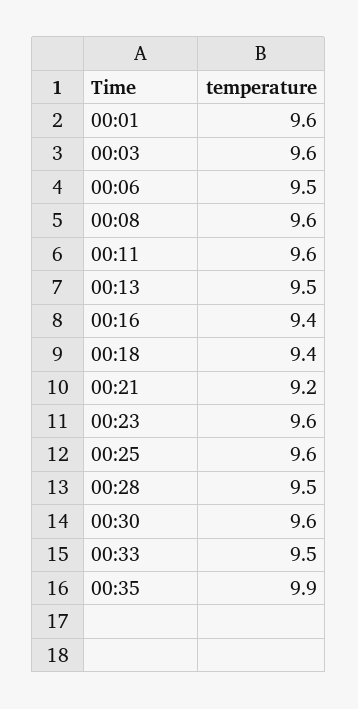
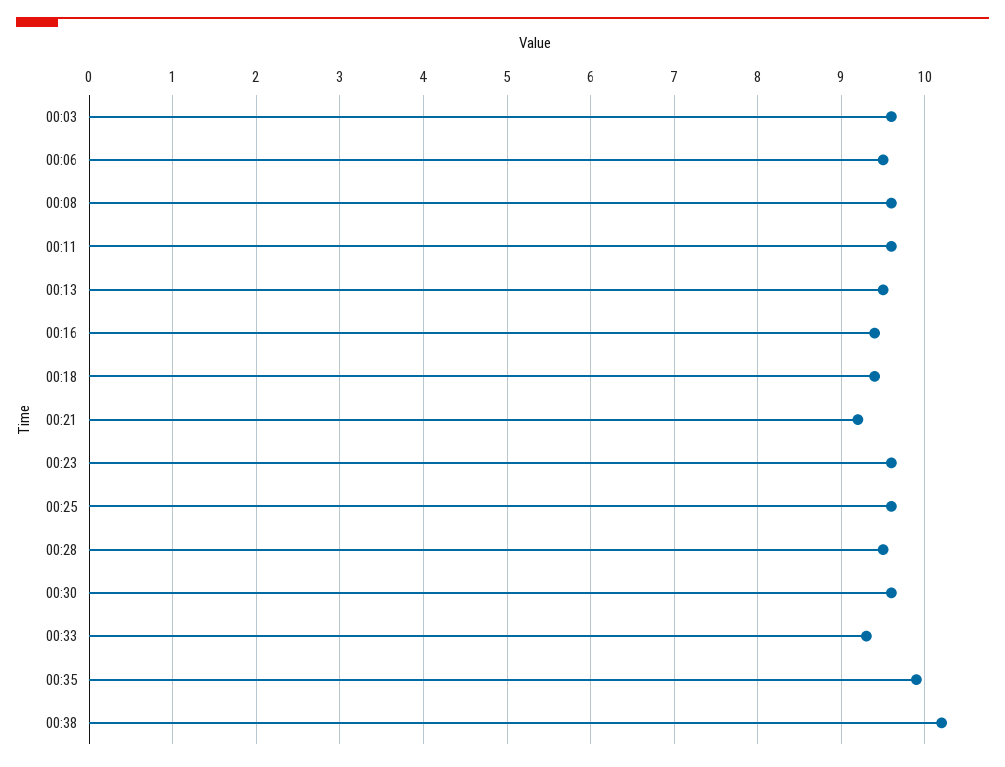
00:01: 9.6 -> none
00:33: 9.5 -> 9.3
00:38: none -> 10.2

